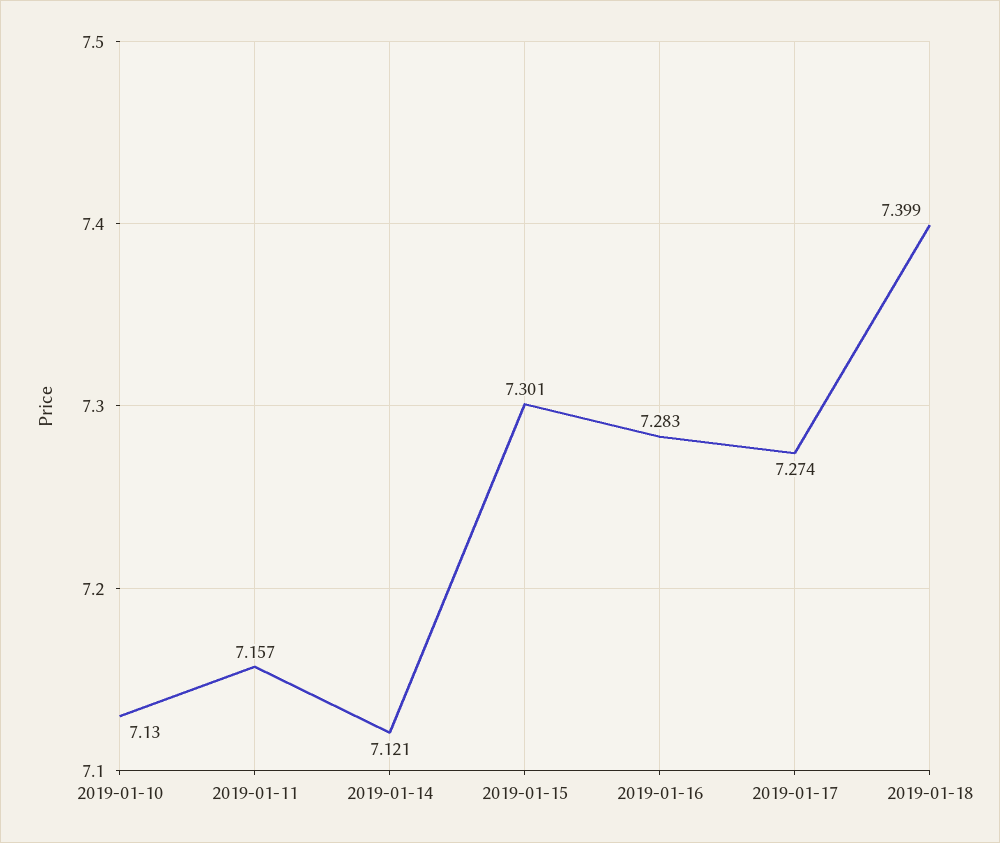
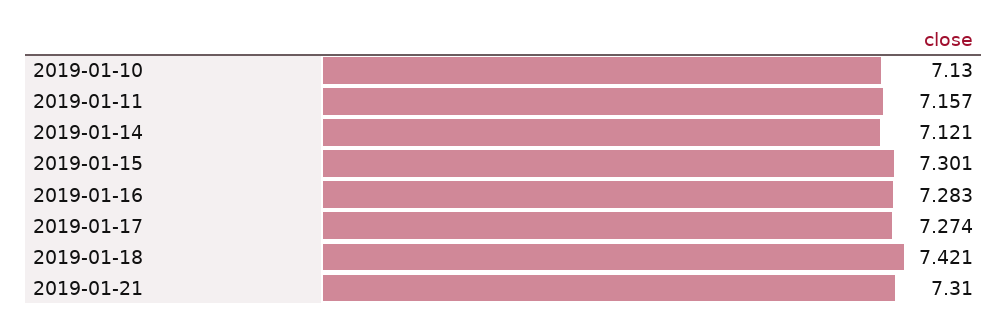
2019-01-18: 7.399 -> 7.421
2019-01-21: none -> 7.31

